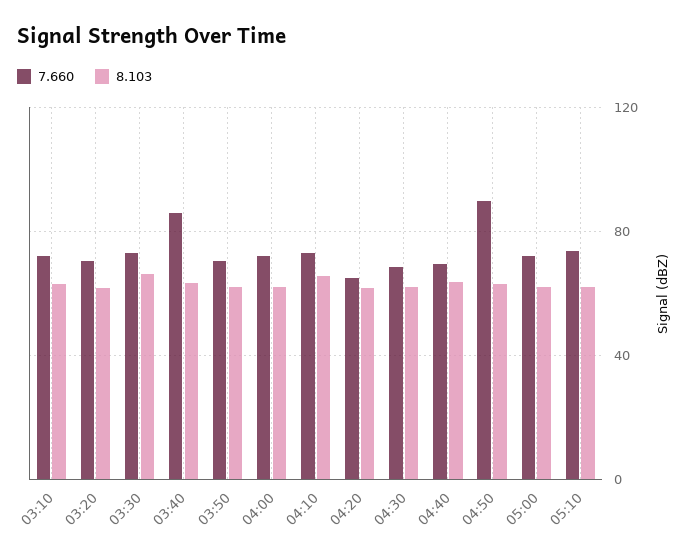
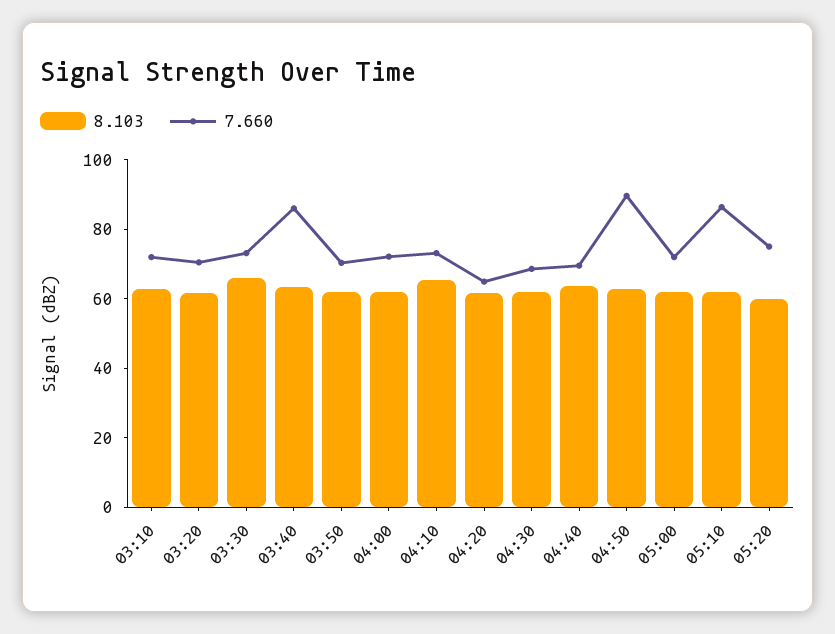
7.660, 05:10: 75 -> 85
8.103, 05:20: none -> 60
7.660, 05:20: none -> 75

